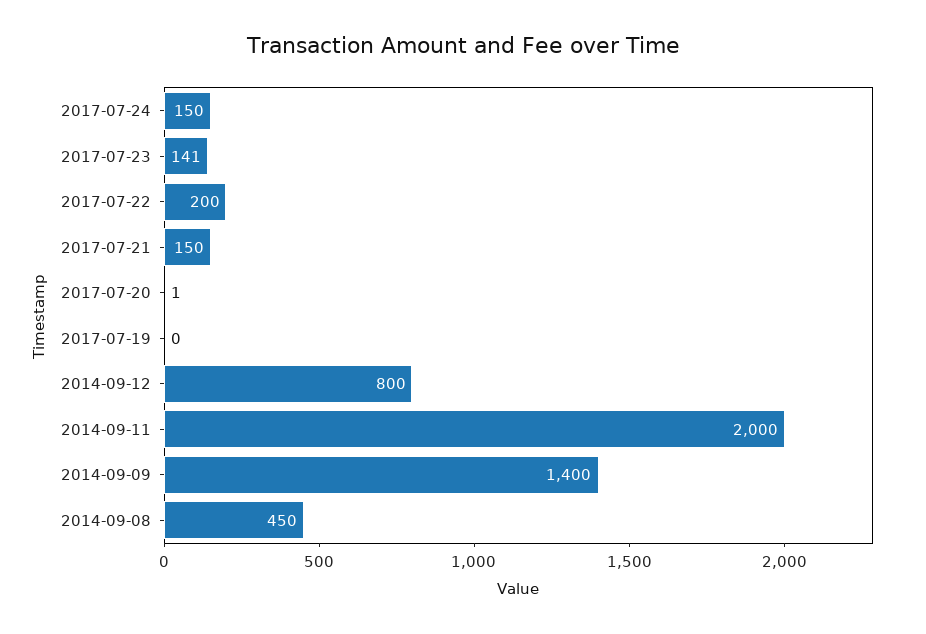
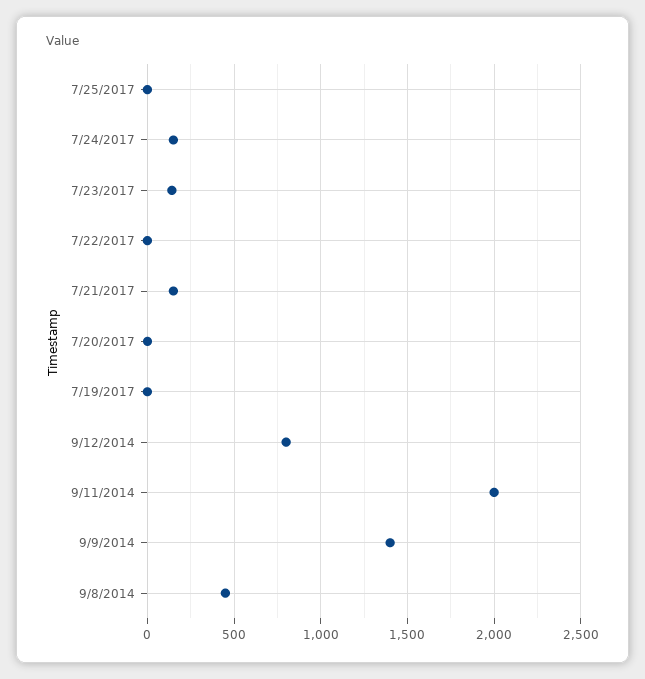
2017-07-22: 200 -> 0
7/25/2017: none -> 0

